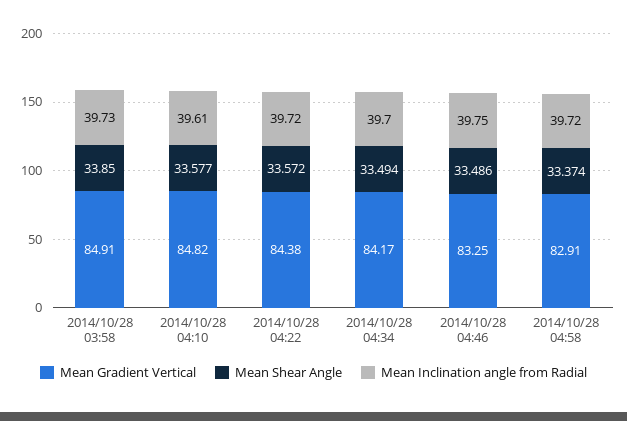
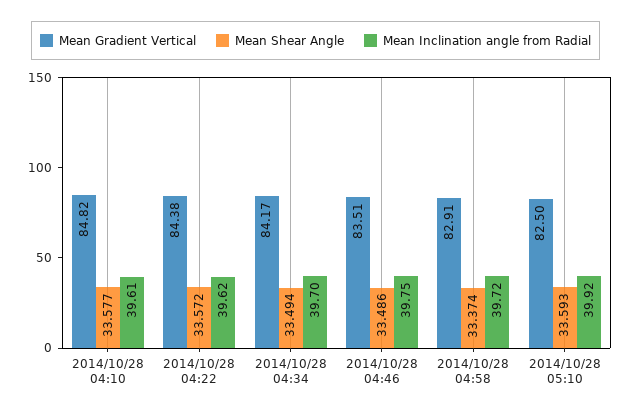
Mean Gradient Vertical, 2014/10/28 03:58: 84.91 -> none
Mean Shear Angle, 2014/10/28 03:58: 33.85 -> none
Mean Inclination angle from Radial, 2014/10/28 03:58: 39.73 -> none
Mean Inclination angle from Radial, 2014/10/28 04:22: 39.72 -> 39.62
Mean Gradient Vertical, 2014/10/28 04:46: 83.25 -> 83.51
Mean Gradient Vertical, 2014/10/28 05:10: none -> 82.5
Mean Shear Angle, 2014/10/28 05:10: none -> 33.593
Mean Inclination angle from Radial, 2014/10/28 05:10: none -> 39.92

